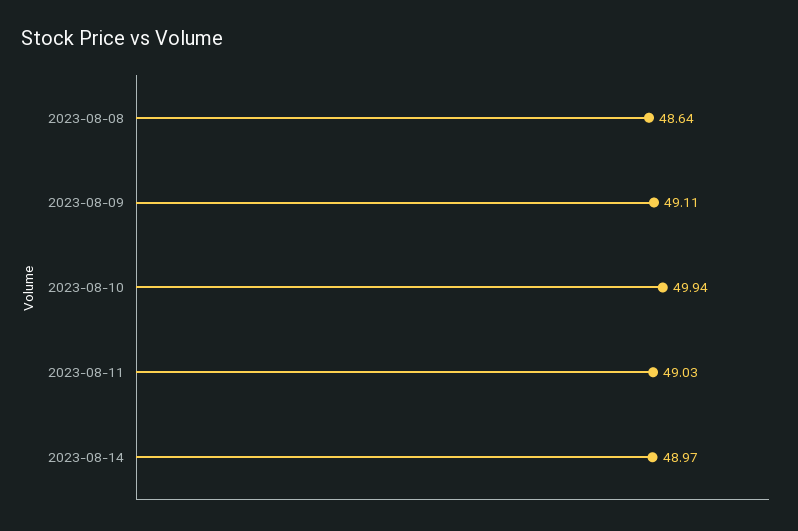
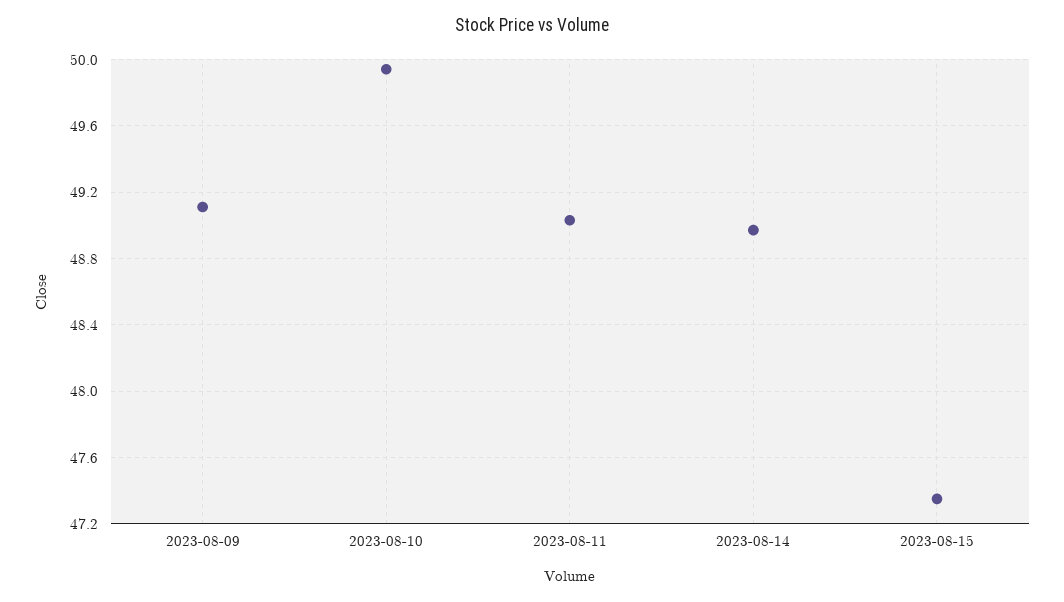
2023-08-08: 48.64 -> none
2023-08-15: none -> 47.35

